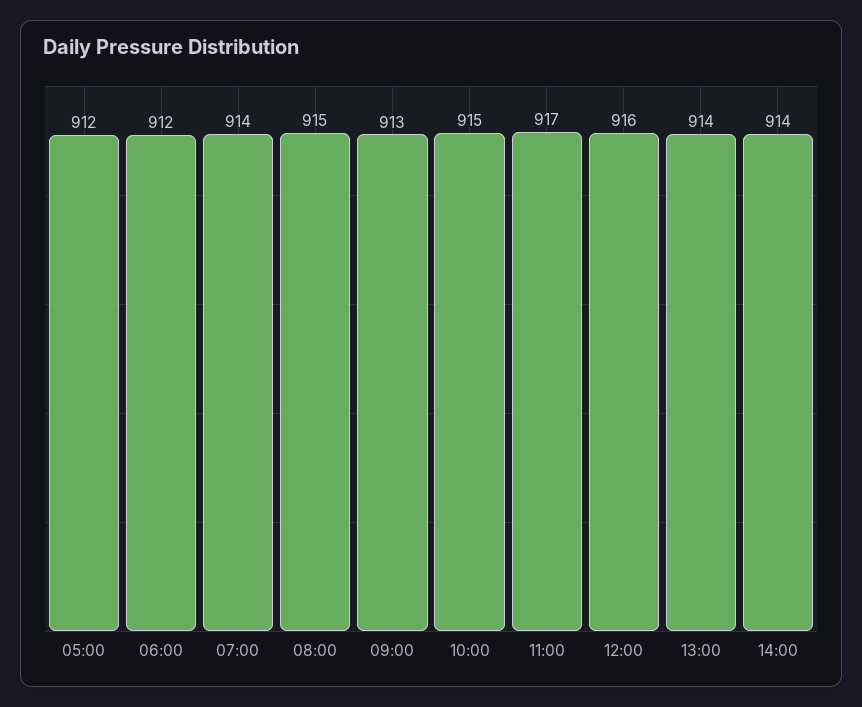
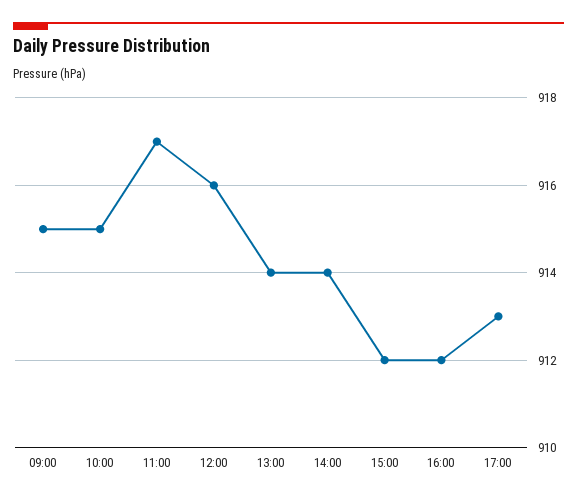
05:00: 912 -> none
06:00: 912 -> none
07:00: 914 -> none
08:00: 915 -> none
09:00: 913 -> 915
15:00: none -> 912
16:00: none -> 912
17:00: none -> 913

